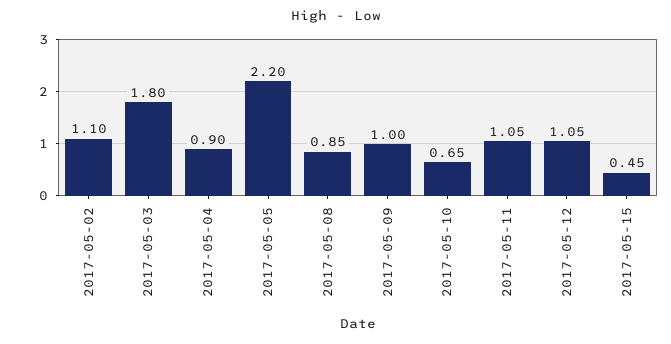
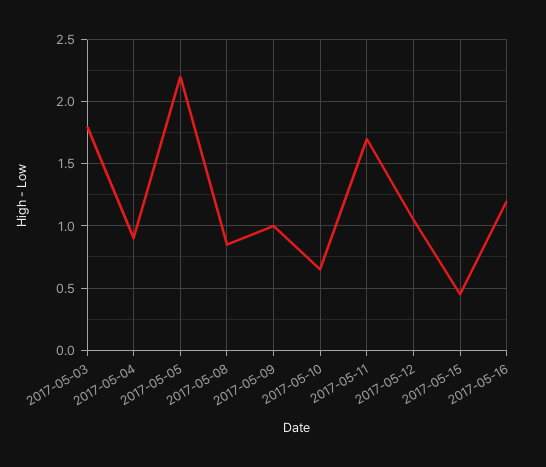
2017-05-02: 1.1 -> none
2017-05-11: 1.05 -> 1.7
2017-05-16: none -> 1.2

